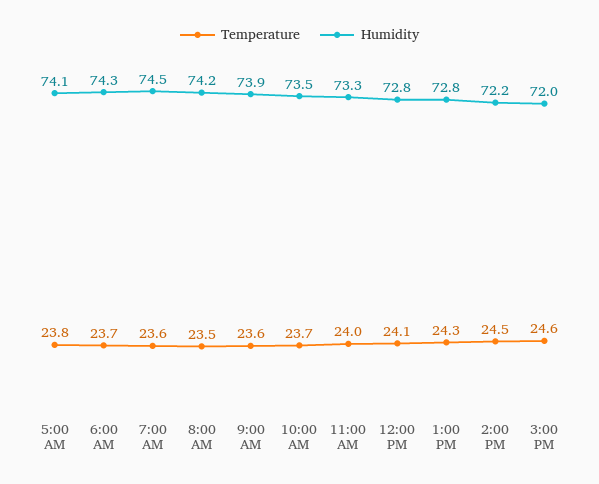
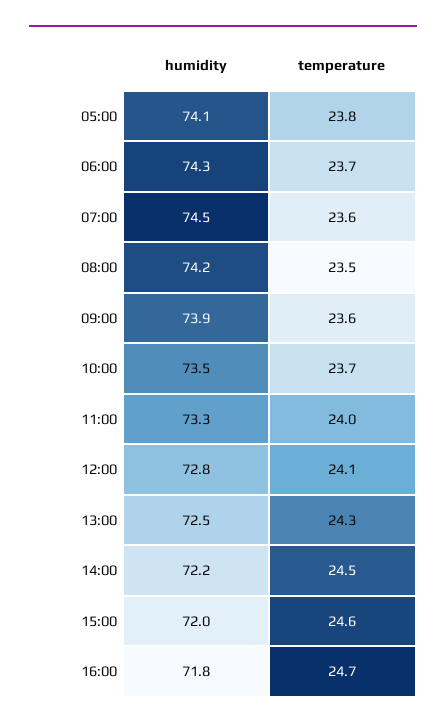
Humidity, 1:00 PM: 72.8 -> 72.5
Humidity, 16:00: none -> 71.8
Temperature, 16:00: none -> 24.7

